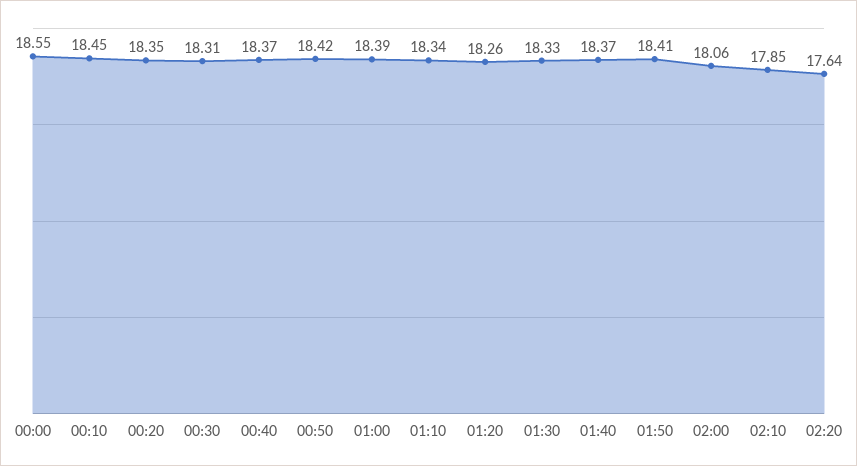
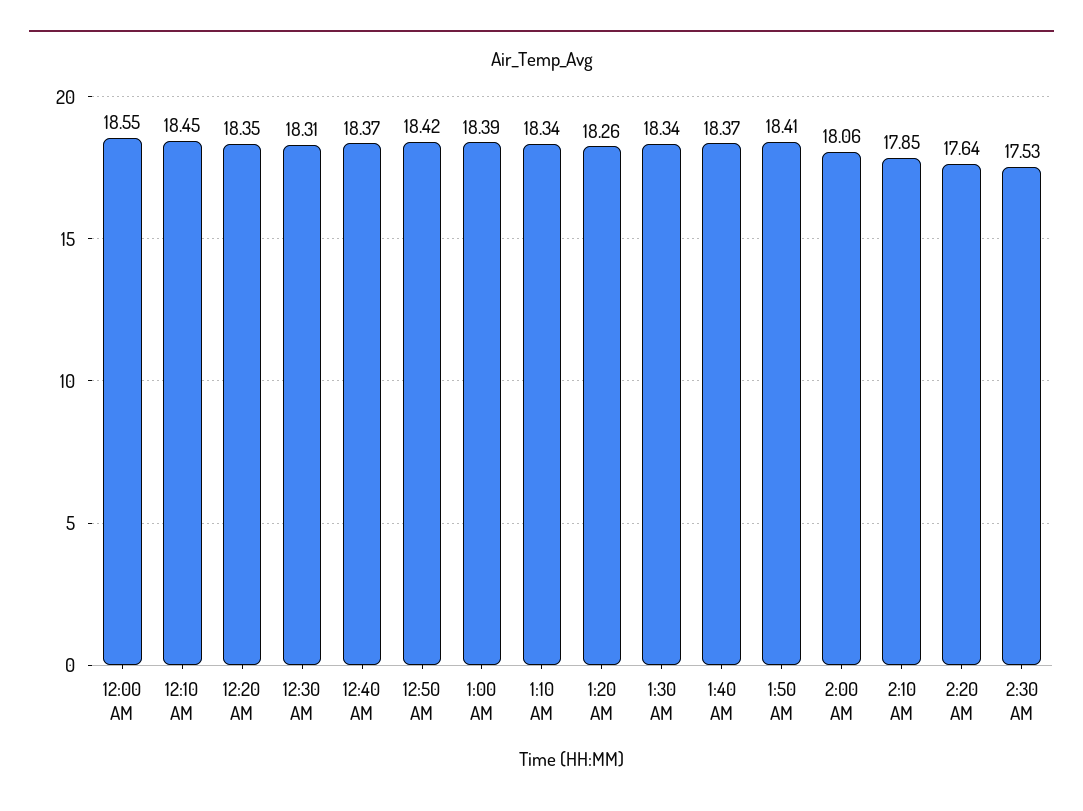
01:30: 18.33 -> 18.34
2:30 AM: none -> 17.53

